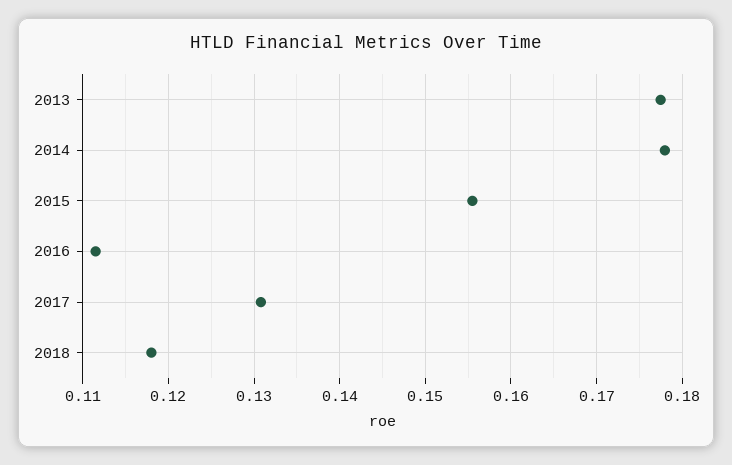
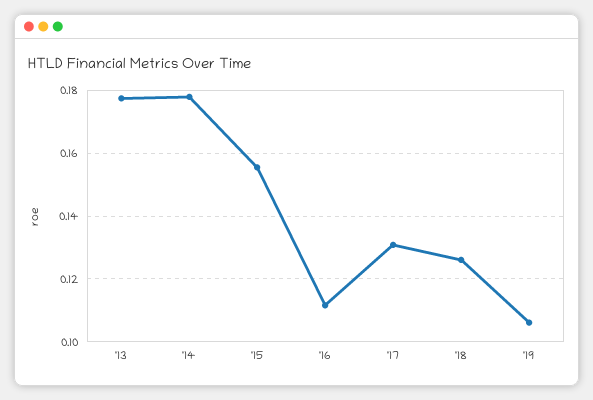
2018: 0.118 -> 0.126
'19: none -> 0.106

